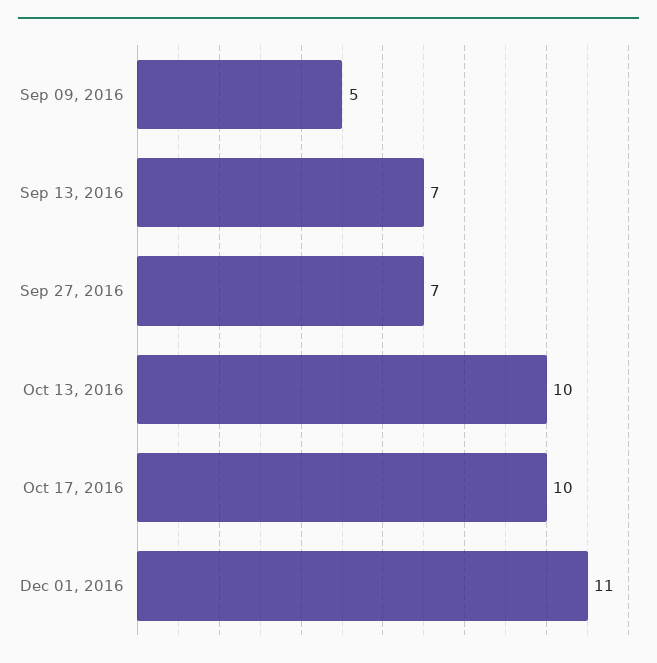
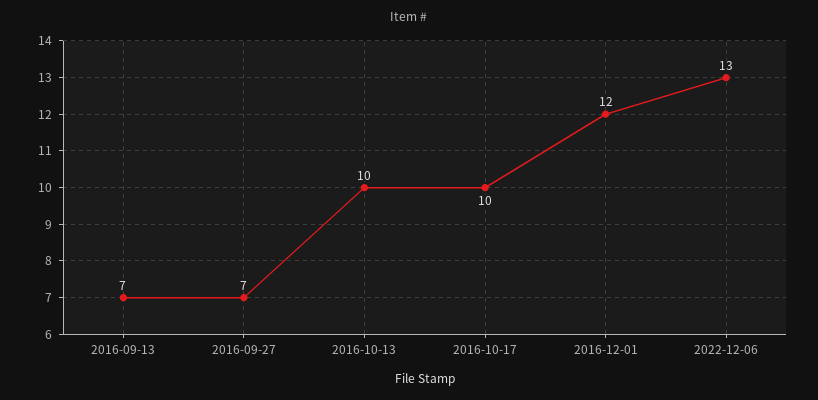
Sep 09, 2016: 5 -> none
Dec 01, 2016: 11 -> 12
2022-12-06: none -> 13

